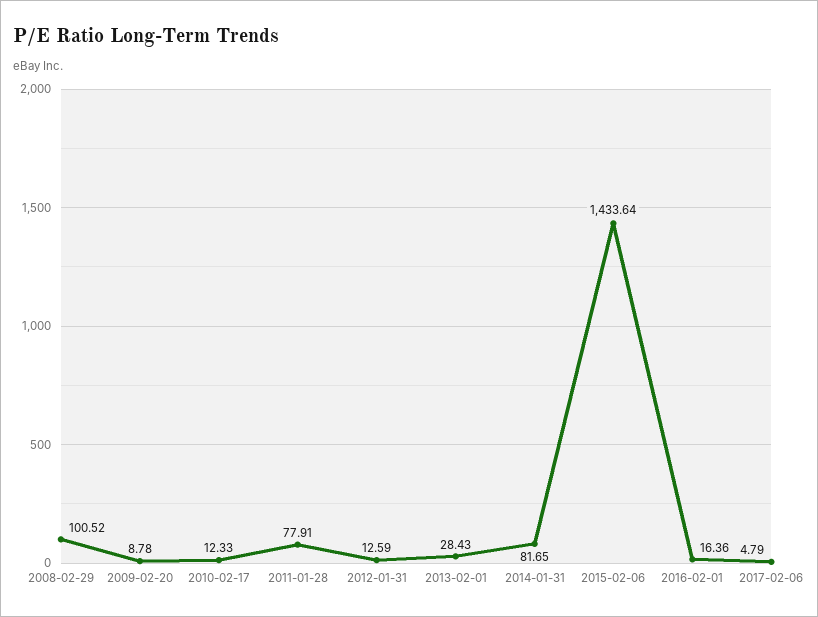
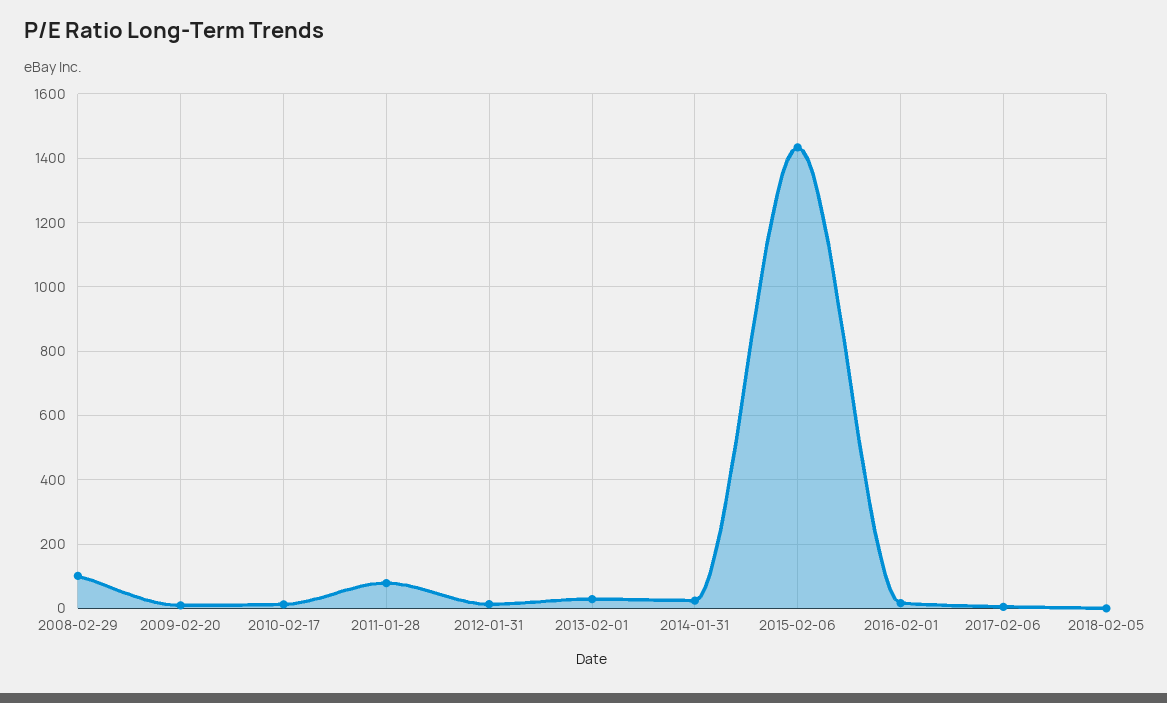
2014-01-31: 81.65 -> 20
2018-02-05: none -> 0

